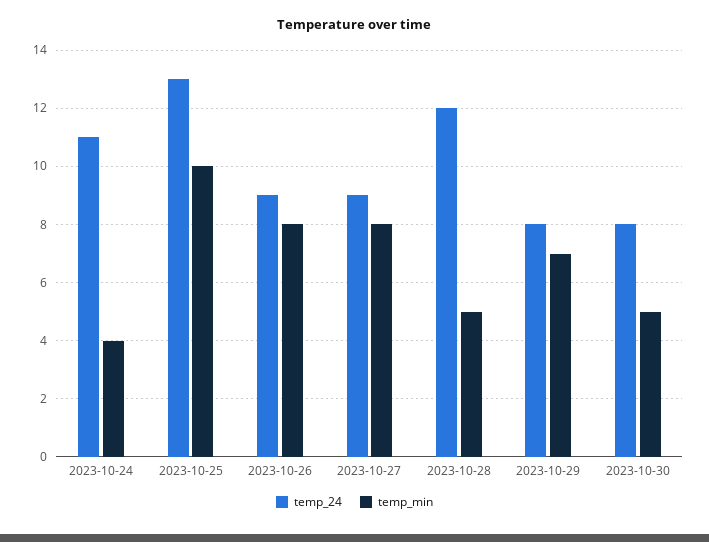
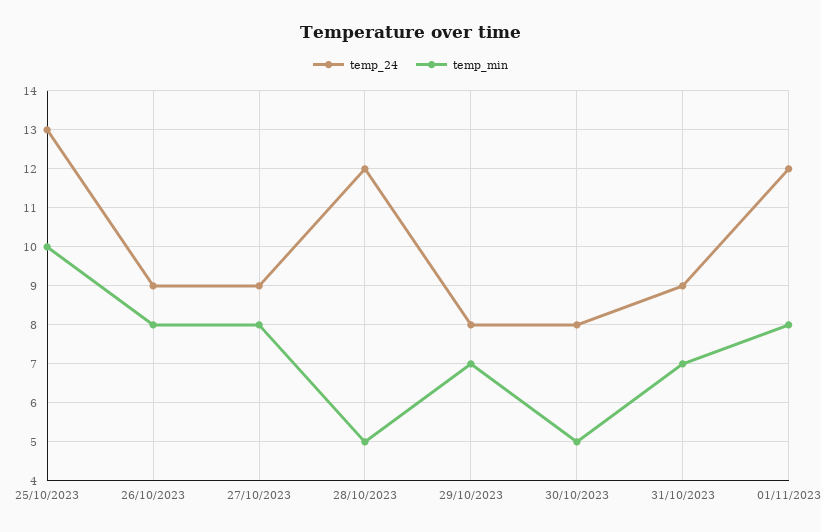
temp_24, 2023-10-24: 11 -> none
temp_min, 2023-10-24: 4 -> none
temp_24, 31/10/2023: none -> 9
temp_min, 31/10/2023: none -> 7
temp_24, 01/11/2023: none -> 12
temp_min, 01/11/2023: none -> 8

